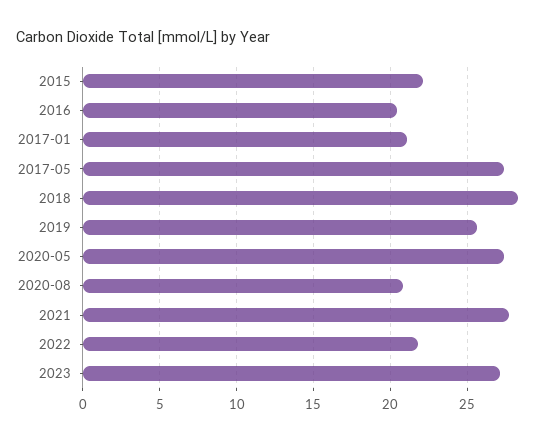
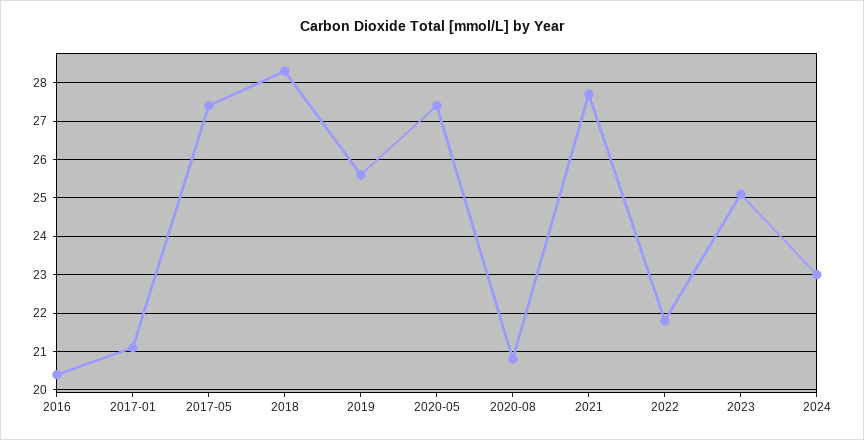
2015: 22 -> none
2023: 27 -> 25
2024: none -> 23

